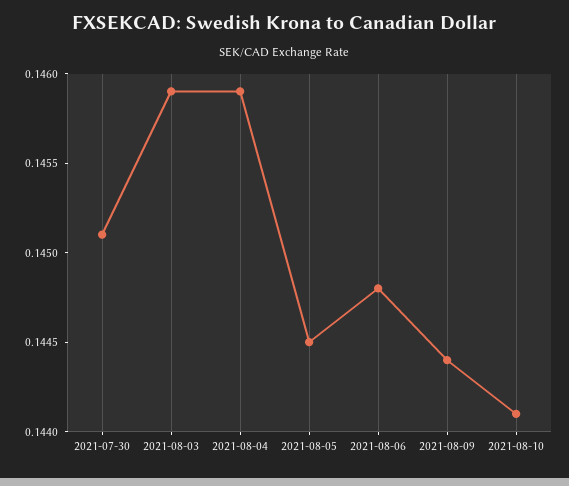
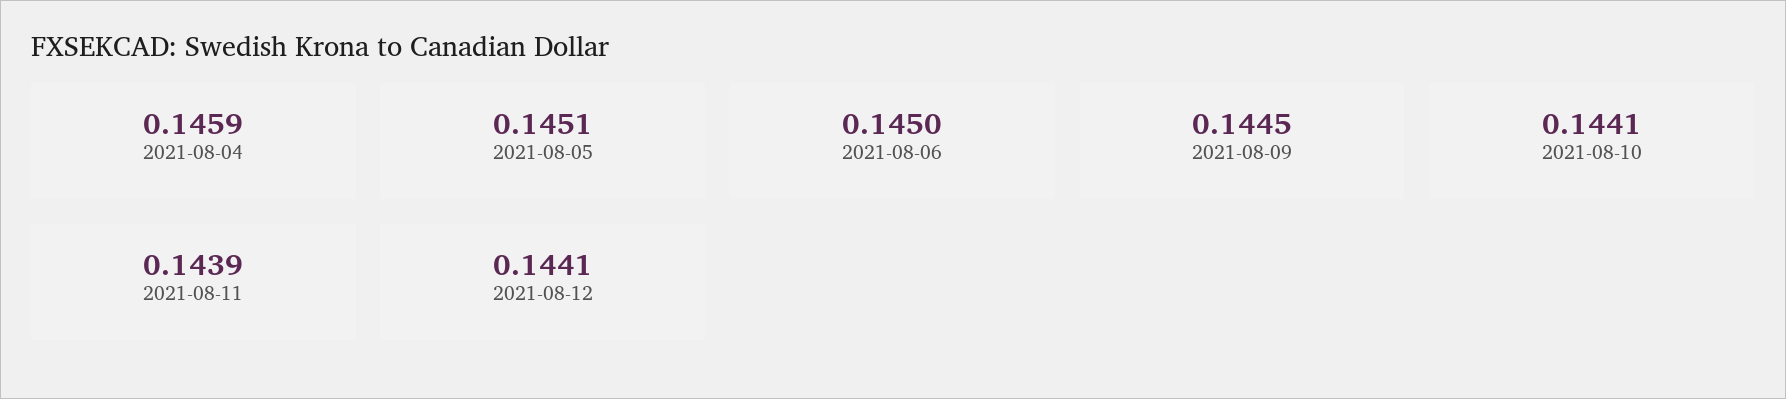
2021-07-30: 0.1451 -> none
2021-08-03: 0.1459 -> none
2021-08-05: 0.1445 -> 0.1451
2021-08-06: 0.1448 -> 0.145
2021-08-09: 0.1444 -> 0.1445
2021-08-11: none -> 0.1439
2021-08-12: none -> 0.1441

